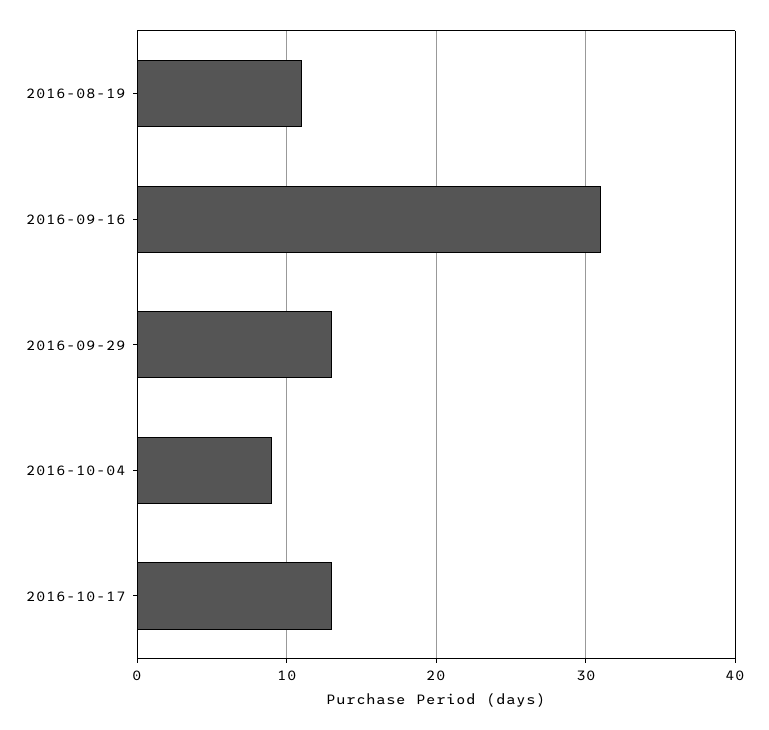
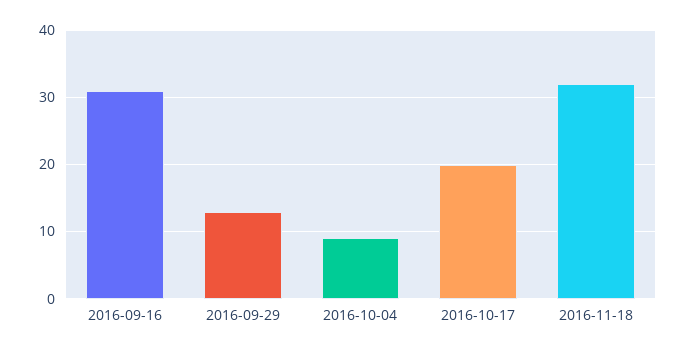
2016-08-19: 11 -> none
2016-10-17: 13 -> 20
2016-11-18: none -> 32

